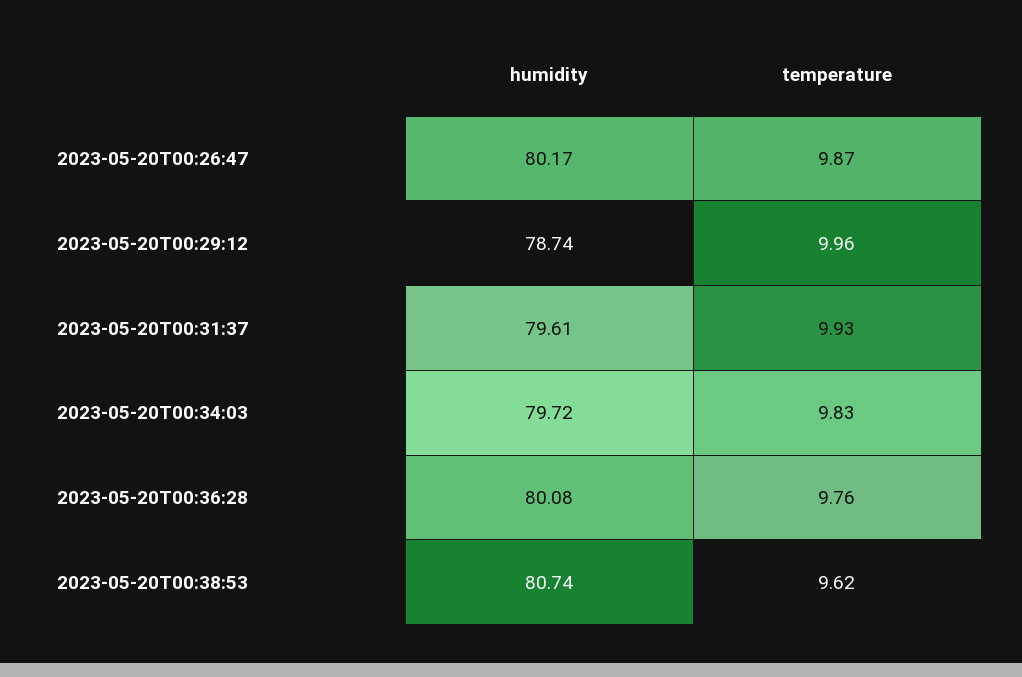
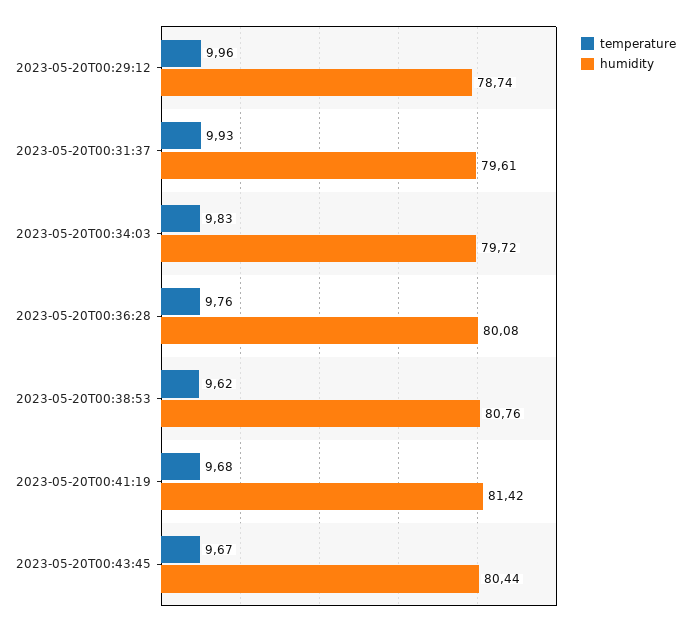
humidity, 2023-05-20T00:26:47: 80.17 -> none
temperature, 2023-05-20T00:26:47: 9.87 -> none
humidity, 2023-05-20T00:38:53: 80.74 -> 80.76
temperature, 2023-05-20T00:41:19: none -> 9.68
humidity, 2023-05-20T00:41:19: none -> 81.42
temperature, 2023-05-20T00:43:45: none -> 9.67
humidity, 2023-05-20T00:43:45: none -> 80.44

